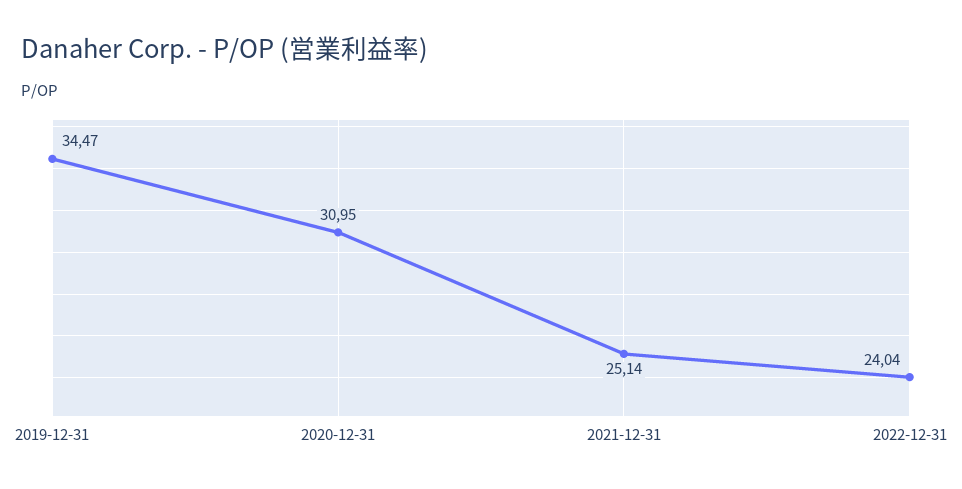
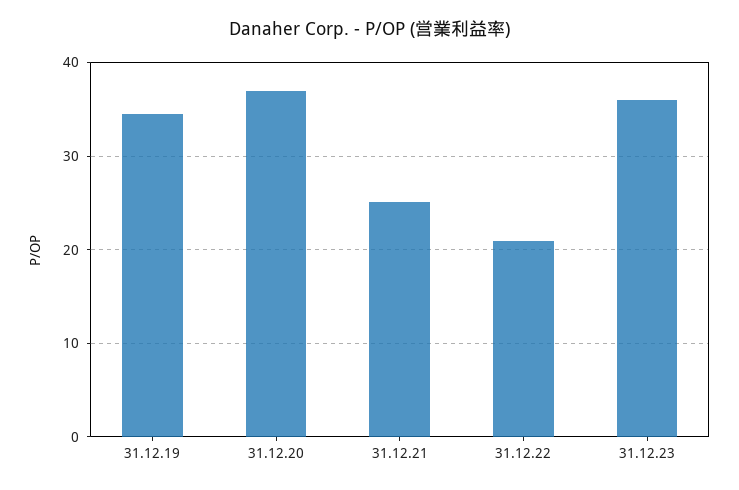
2020-12-31: 30.95 -> 37
2022-12-31: 24.04 -> 21
31.12.23: none -> 36

